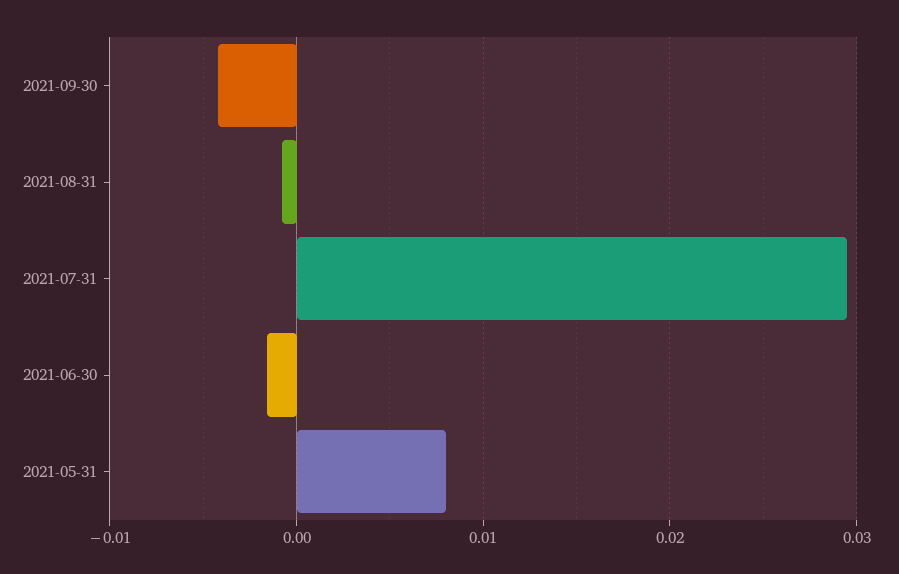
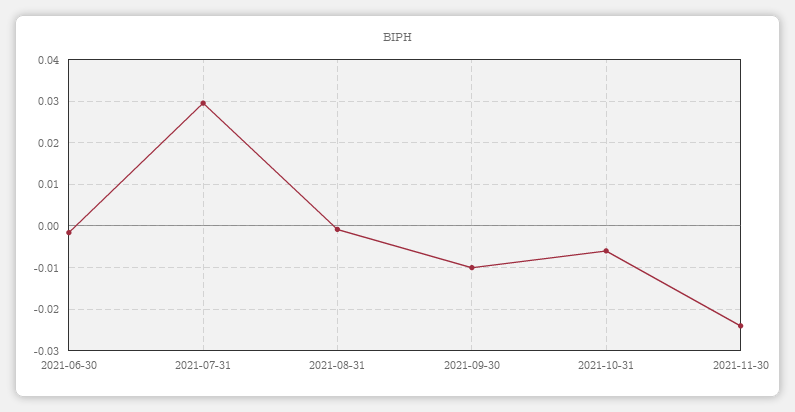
2021-09-30: -0.004 -> -0.01
2021-05-31: 0.008 -> none
2021-10-31: none -> -0.006
2021-11-30: none -> -0.024

